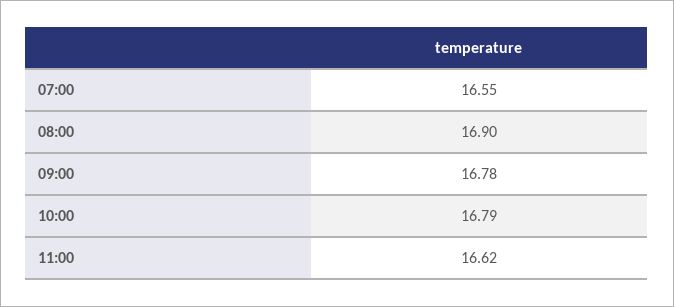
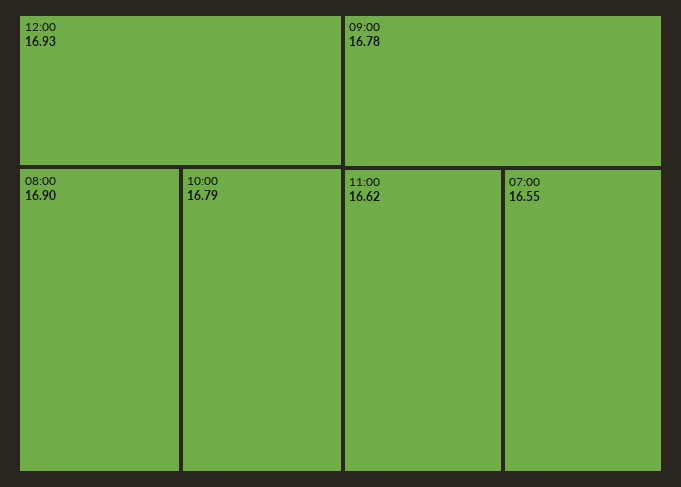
12:00: none -> 16.93

